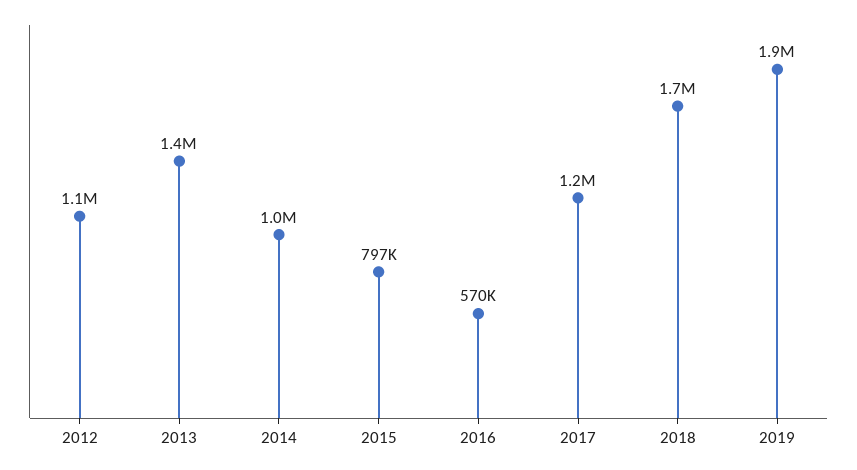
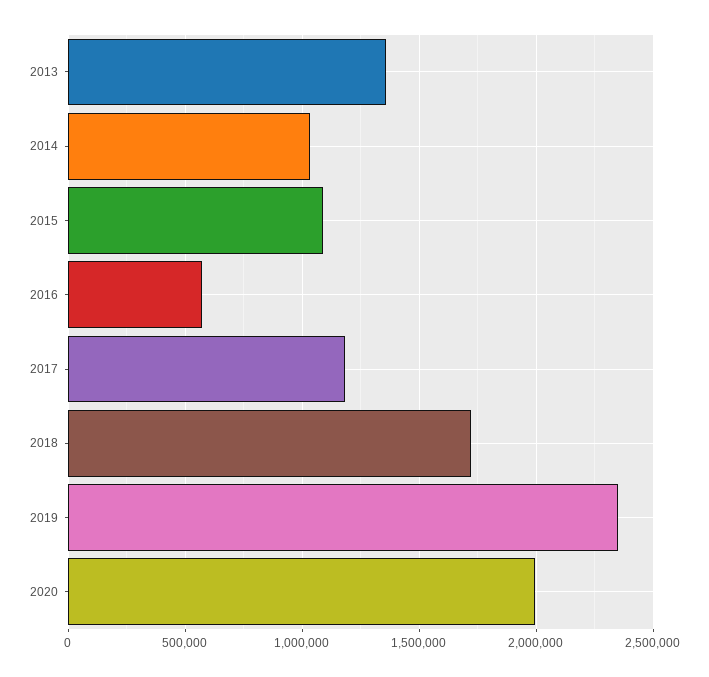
2012: 1100000 -> none
2015: 797000 -> 1100000
2019: 1900000 -> 2350000
2020: none -> 2000000

